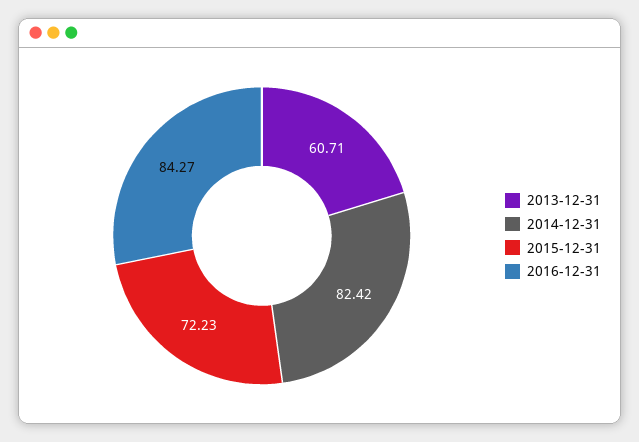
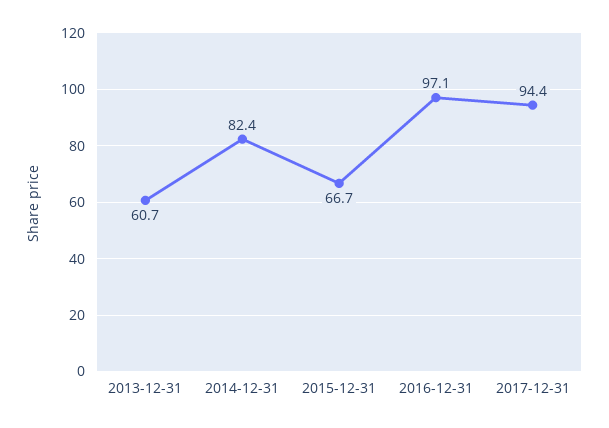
2015-12-31: 72.23 -> 66.7
2016-12-31: 84.27 -> 97.1
2017-12-31: none -> 94.4

